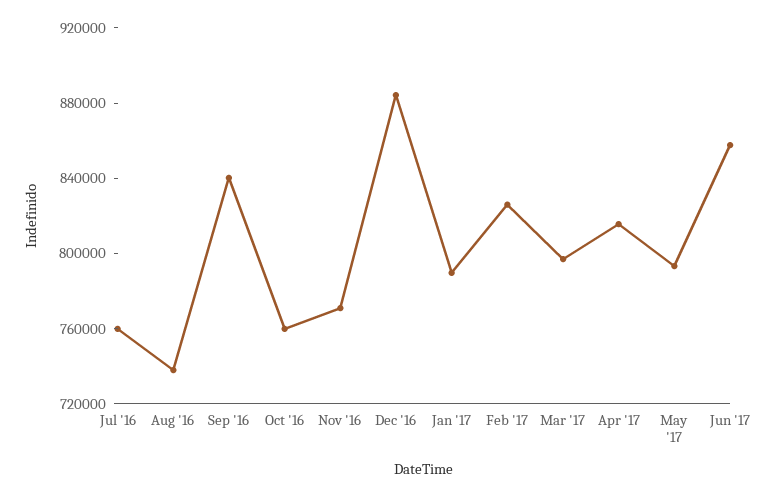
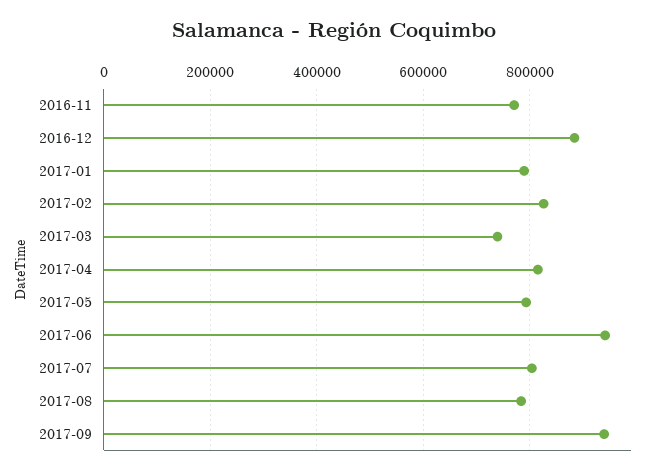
Jul '16: 760000 -> none
Aug '16: 740000 -> none
Sep '16: 840000 -> none
Oct '16: 760000 -> none
Mar '17: 800000 -> 740000
Jun '17: 860000 -> 940000
2017-07: none -> 800000
2017-08: none -> 780000
2017-09: none -> 940000

